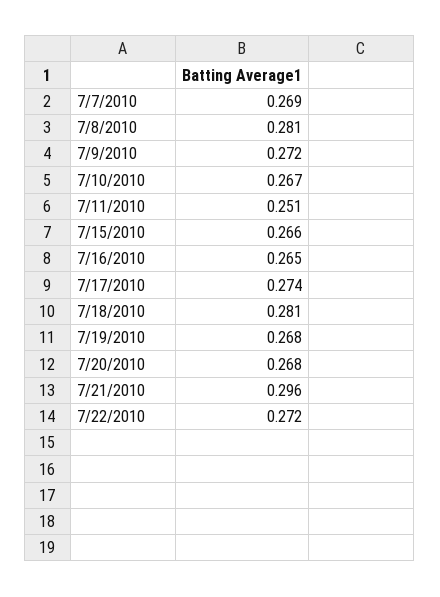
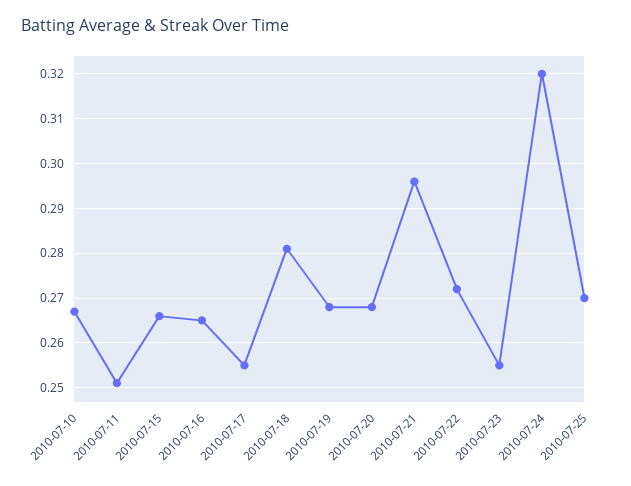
7/7/2010: 0.269 -> none
7/8/2010: 0.281 -> none
7/9/2010: 0.272 -> none
7/17/2010: 0.274 -> 0.255
2010-07-23: none -> 0.255
2010-07-24: none -> 0.32
2010-07-25: none -> 0.27

